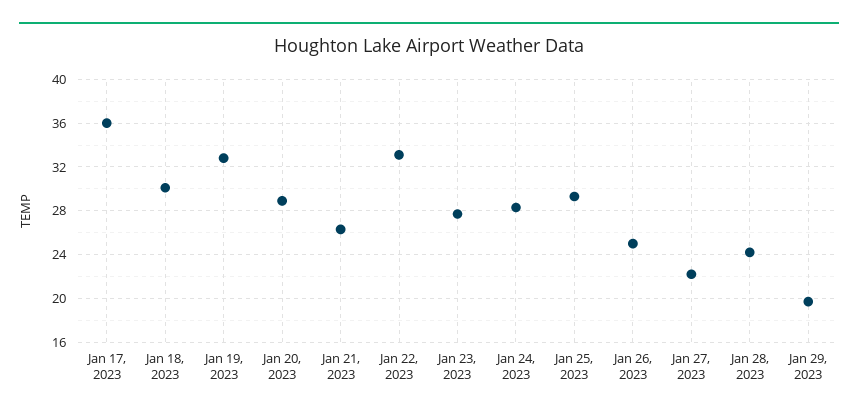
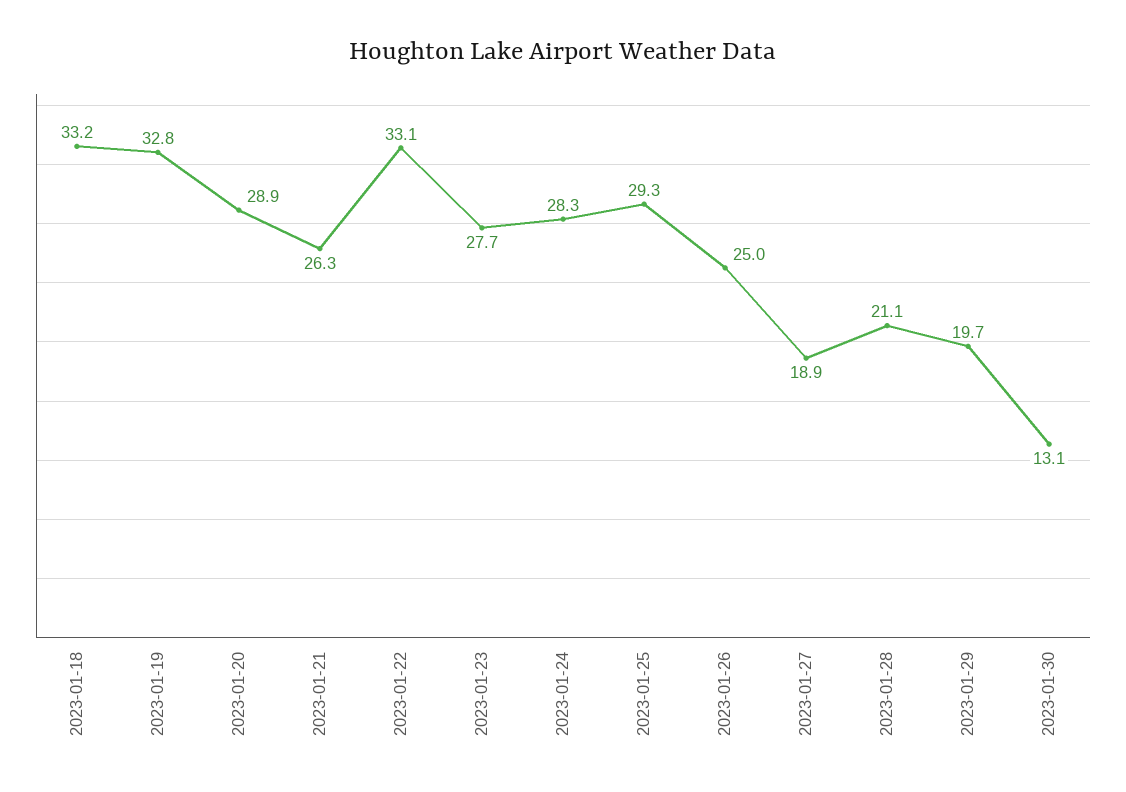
Jan 17, 2023: 36 -> none
Jan 18, 2023: 30 -> 33.2
Jan 27, 2023: 22 -> 18.9
Jan 28, 2023: 24 -> 21.1
2023-01-30: none -> 13.1

